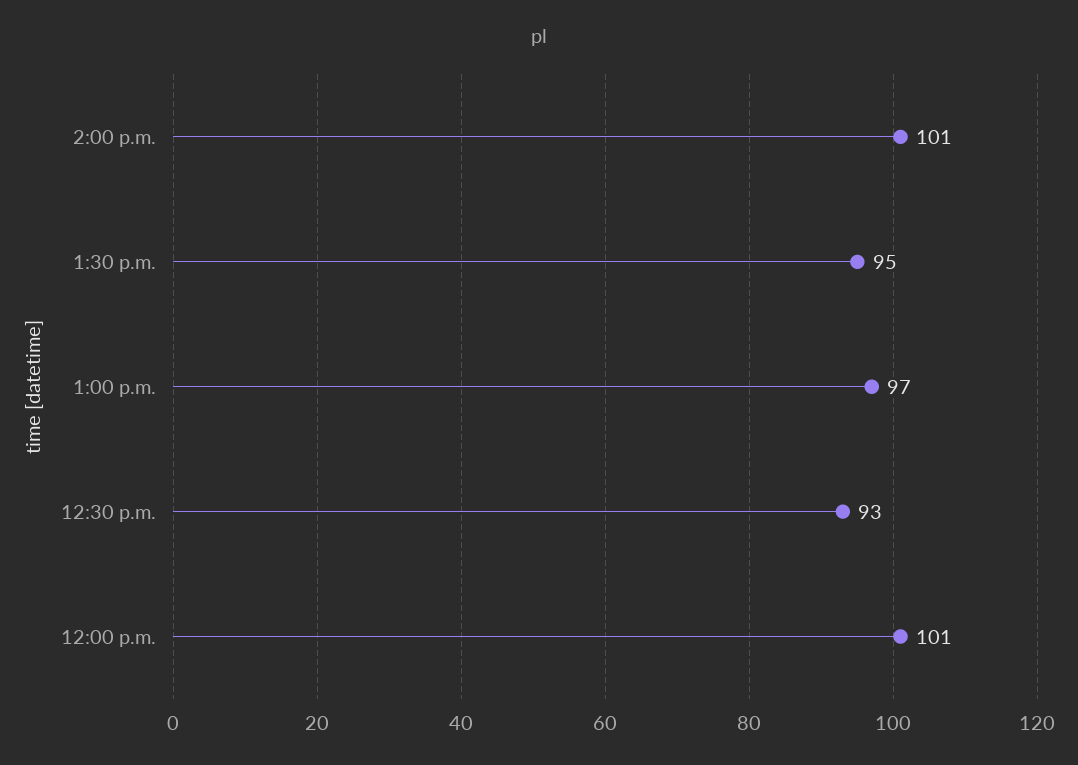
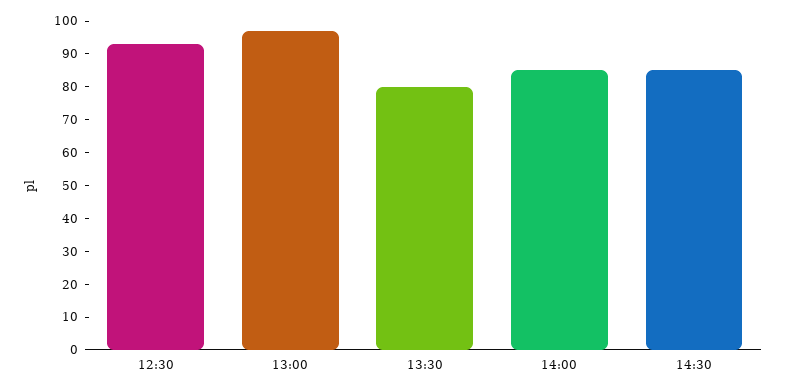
2:00 p.m.: 101 -> 85
1:30 p.m.: 95 -> 80
12:00 p.m.: 101 -> none
14:30: none -> 85

